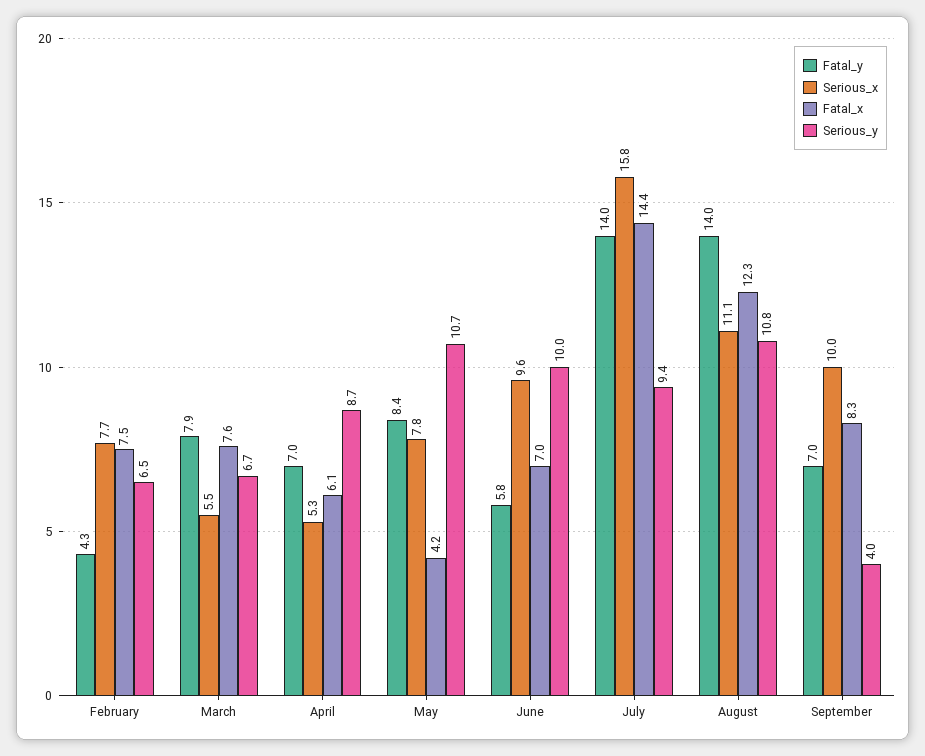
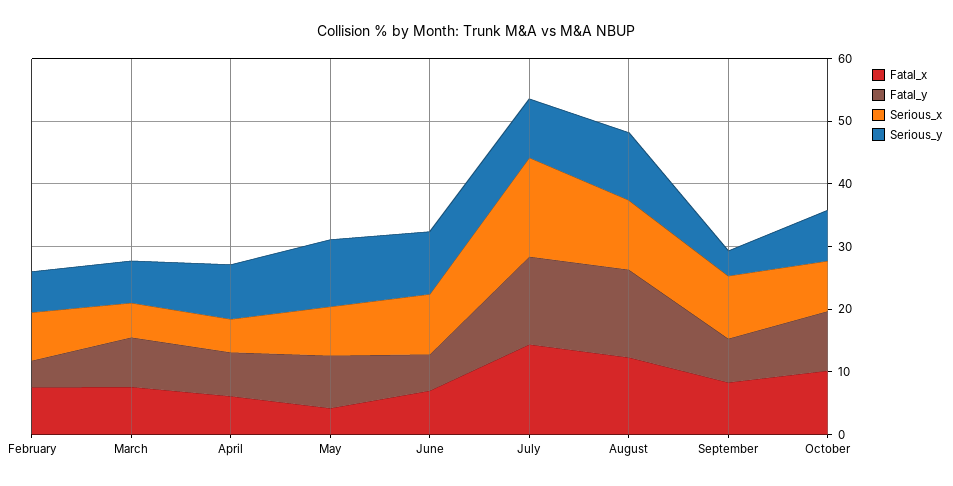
Fatal_x, October: none -> 10
Fatal_y, October: none -> 10
Serious_x, October: none -> 8
Serious_y, October: none -> 8

